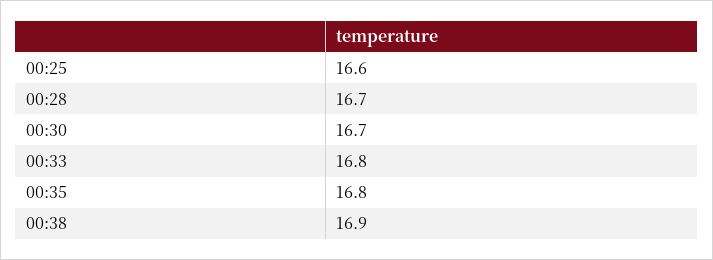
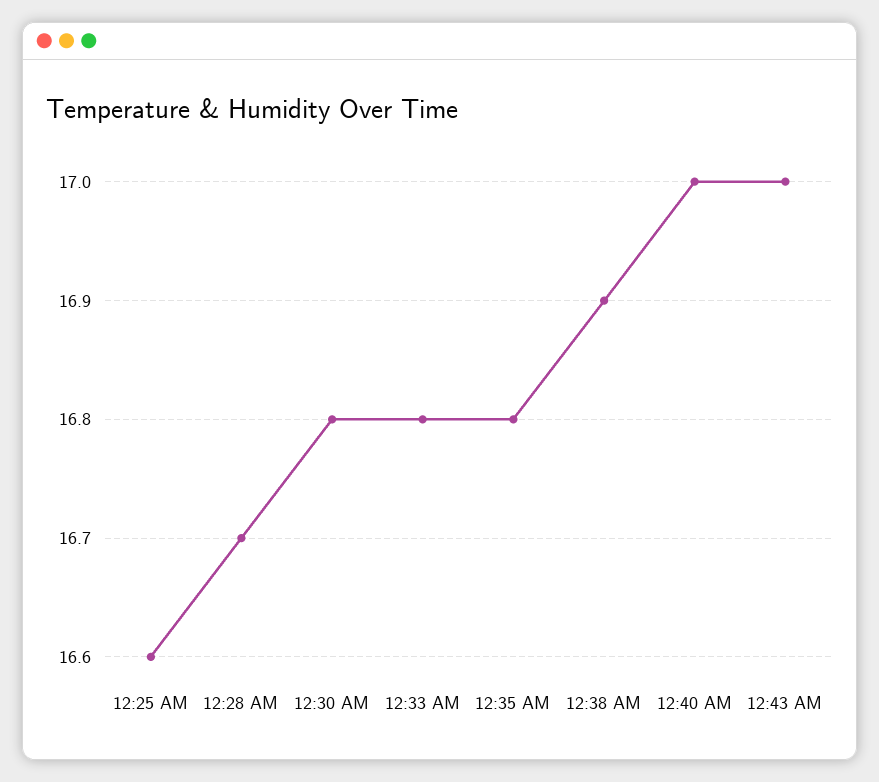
00:30: 16.7 -> 16.8
12:40 AM: none -> 17
12:43 AM: none -> 17

